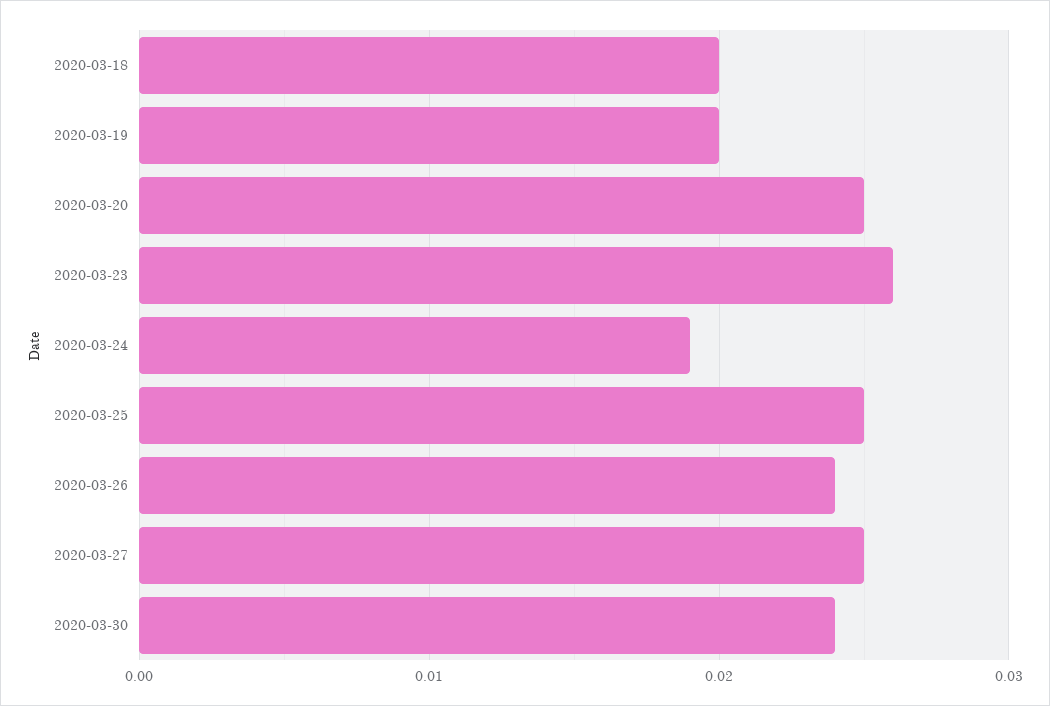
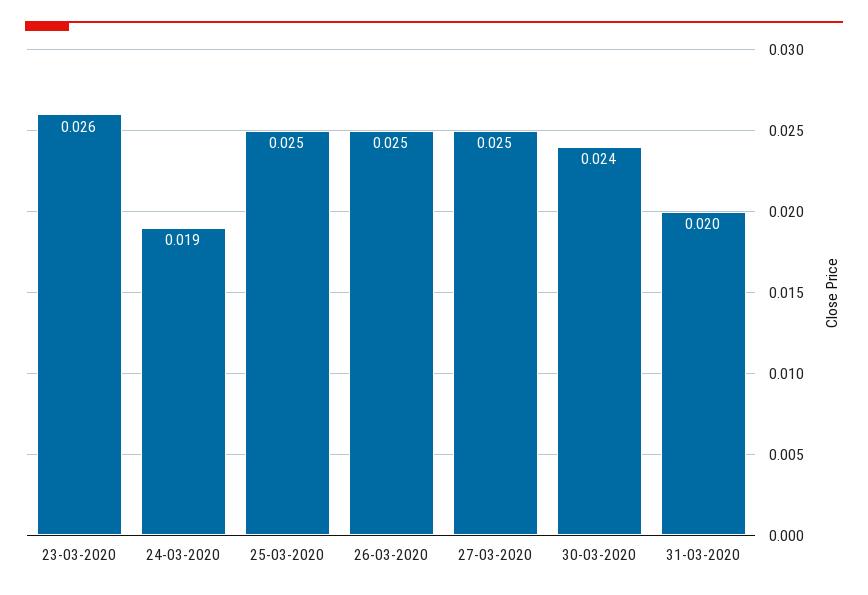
2020-03-18: 0.02 -> none
2020-03-19: 0.02 -> none
2020-03-20: 0.025 -> none
2020-03-26: 0.024 -> 0.025
31-03-2020: none -> 0.02

